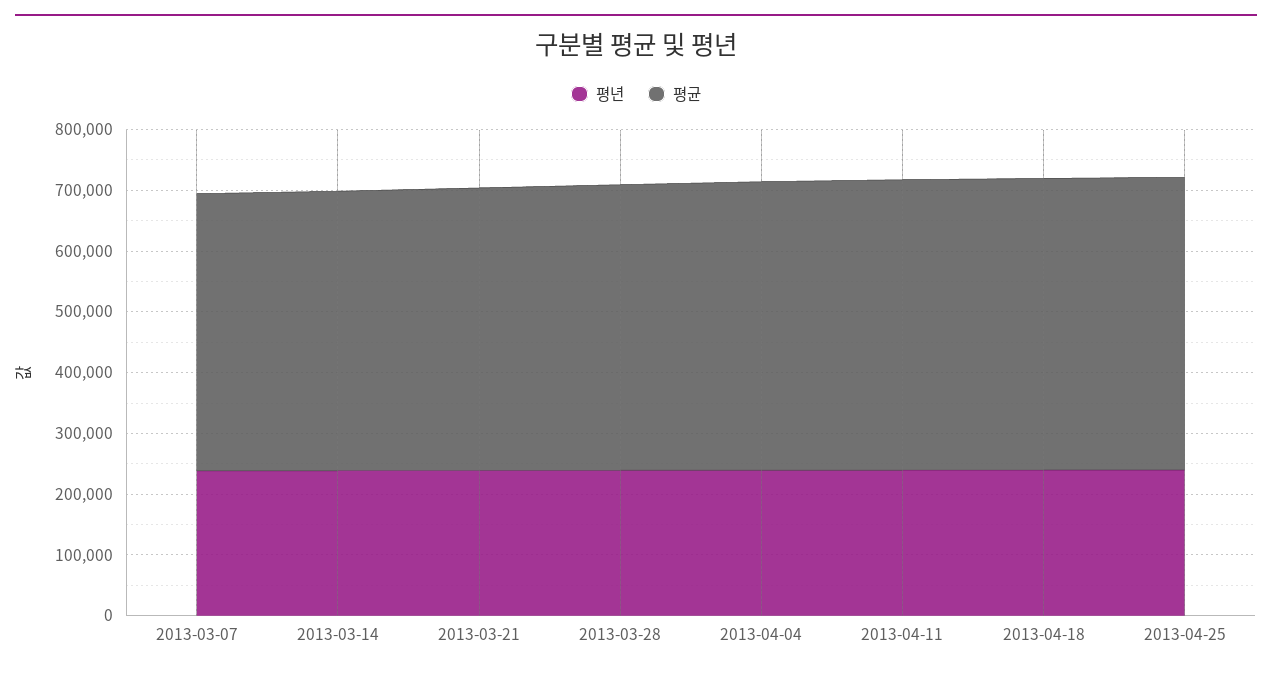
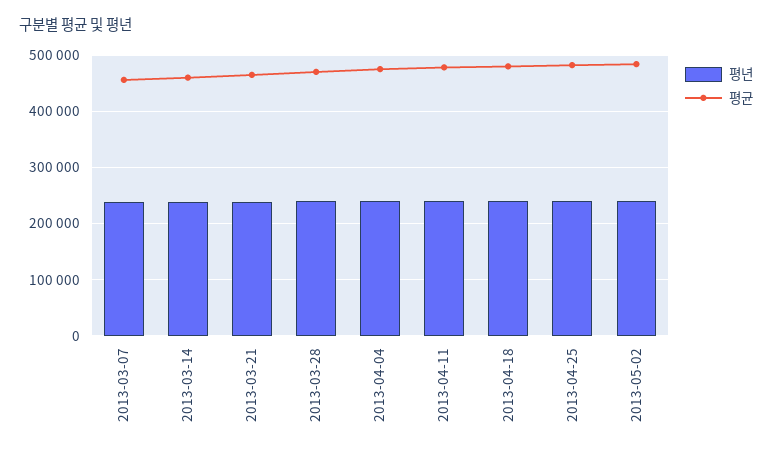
평년, 2013-05-02: none -> 240000
평균, 2013-05-02: none -> 480000

